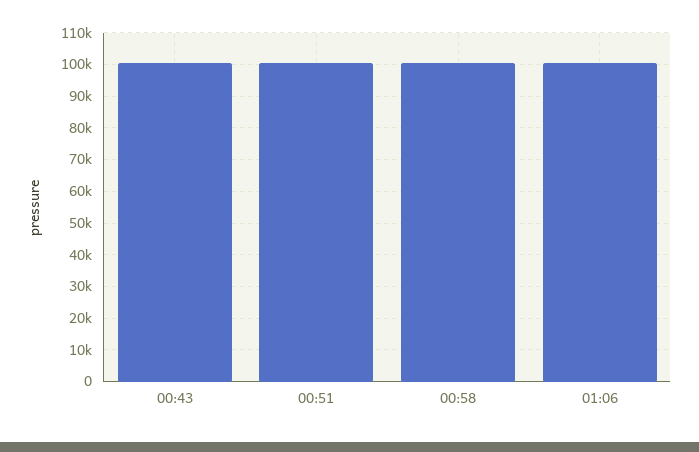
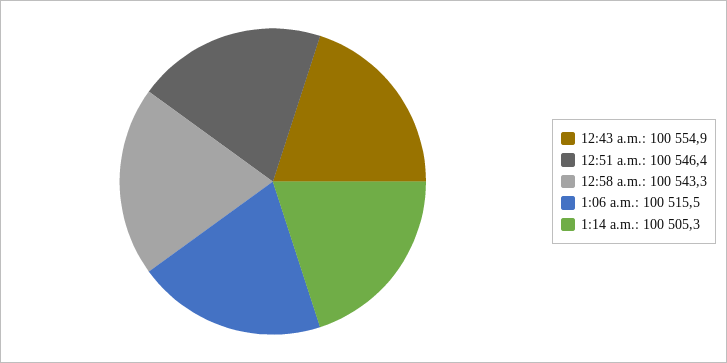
1:14 a.m.: none -> 100505.3

